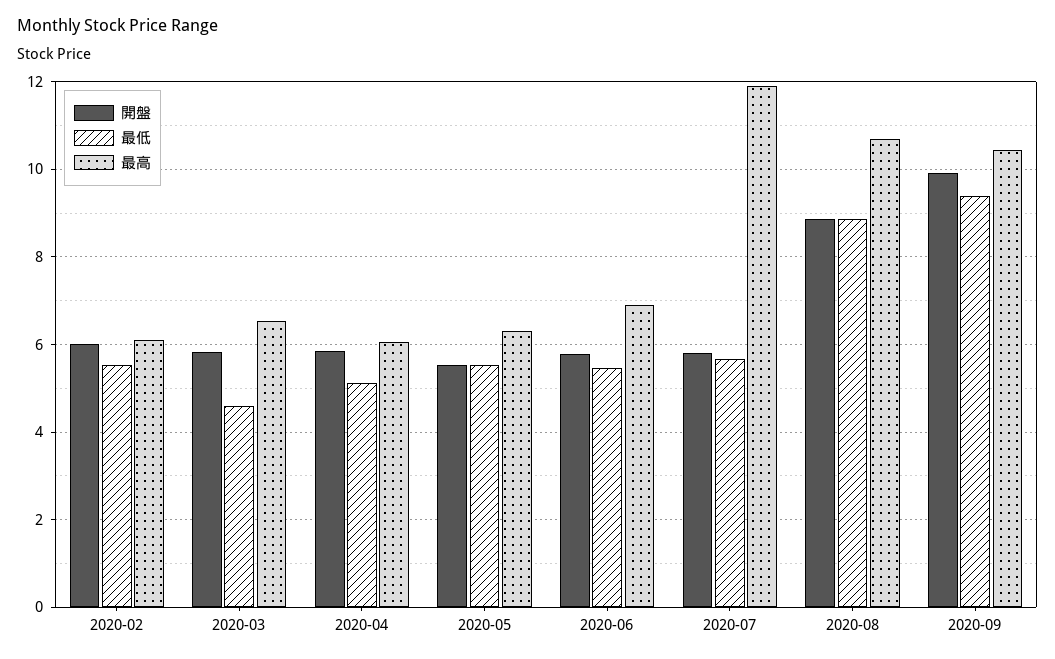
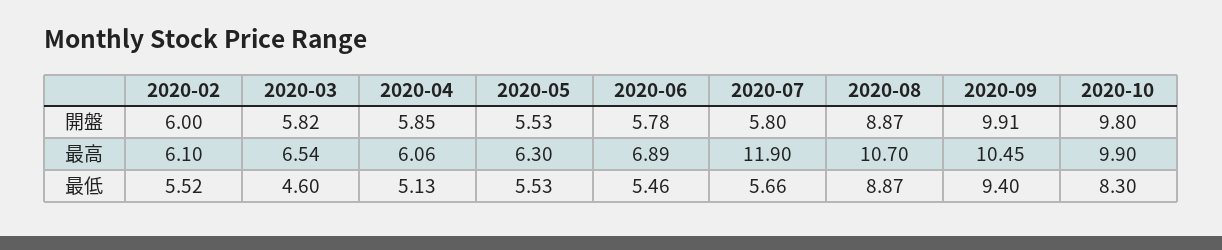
開盤, 2020-10: none -> 9.8
最高, 2020-10: none -> 9.9
最低, 2020-10: none -> 8.3

